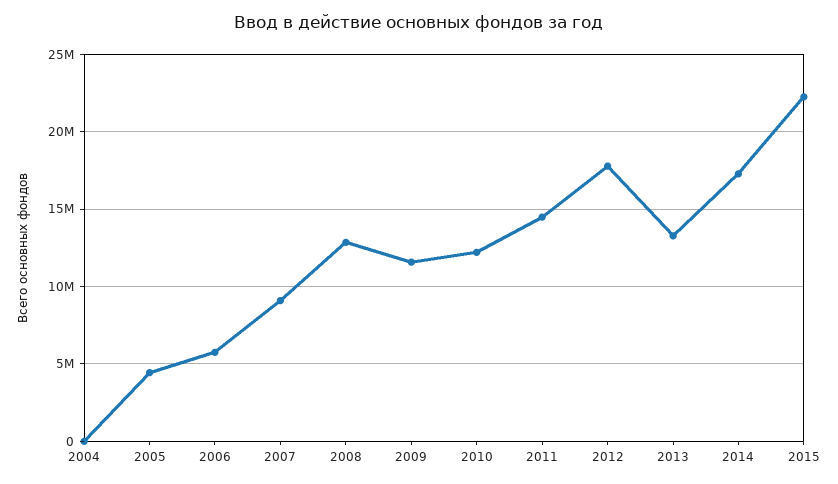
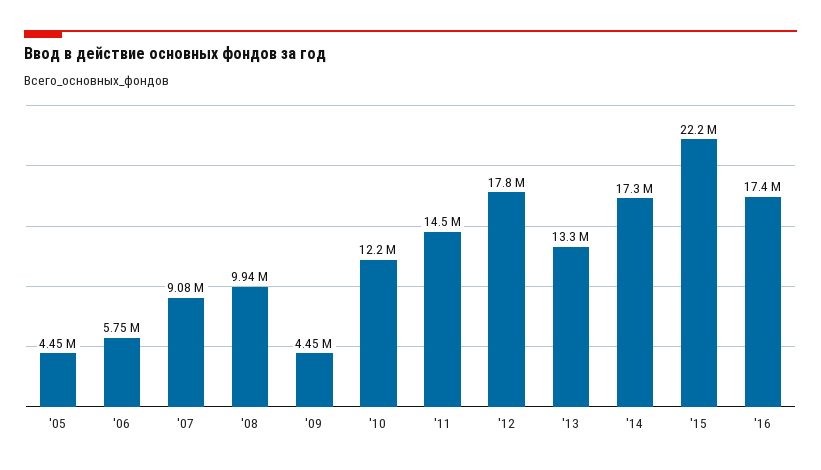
2004: 0 -> none
2008: 13000000 -> 9940000
2009: 11500000 -> 4450000
'16: none -> 17400000

